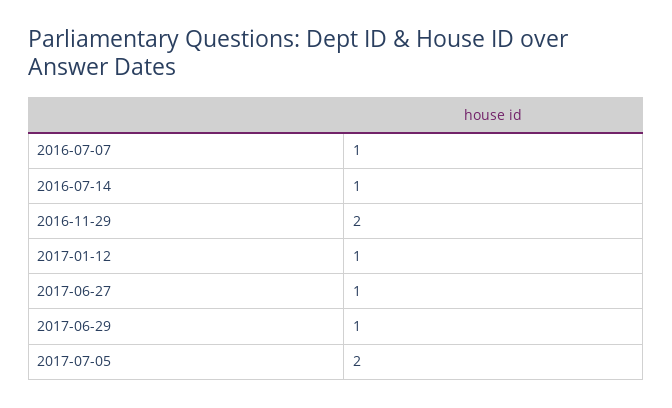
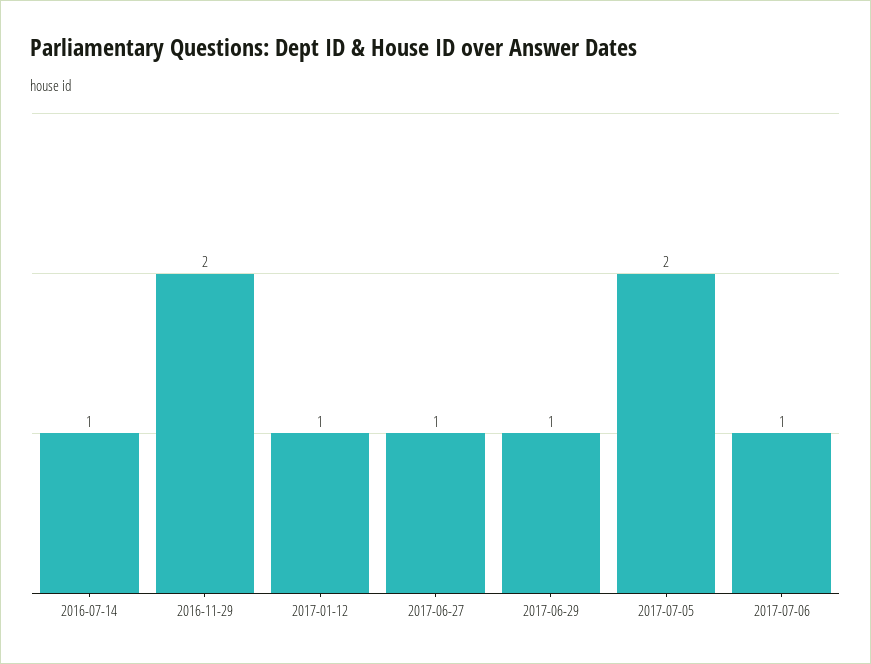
2016-07-07: 1 -> none
2017-07-06: none -> 1

